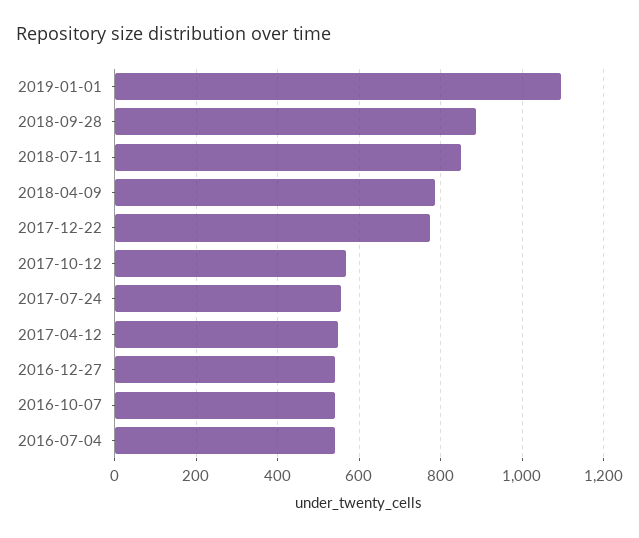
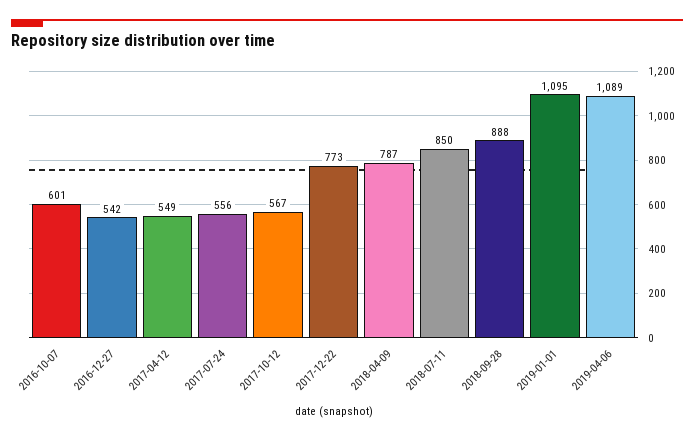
2016-10-07: 540 -> 601
2016-07-04: 540 -> none
2019-04-06: none -> 1089

